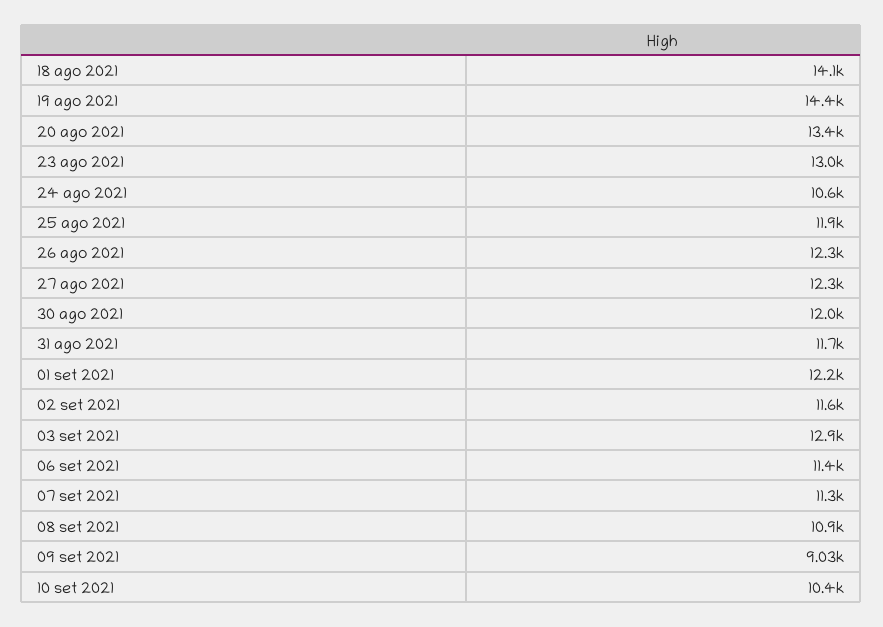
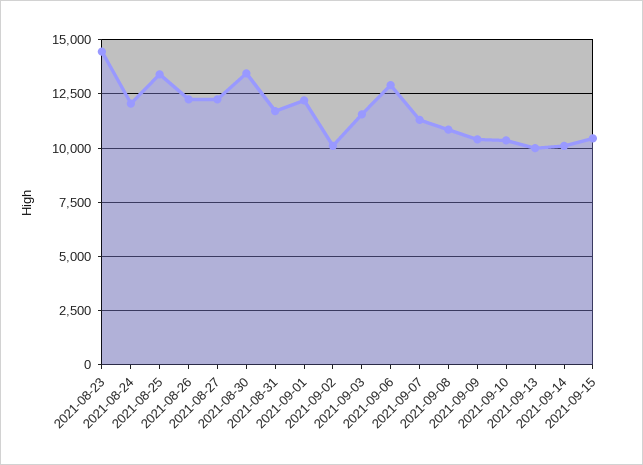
18 ago 2021: 14100 -> none
19 ago 2021: 14400 -> none
20 ago 2021: 13400 -> none
23 ago 2021: 13000 -> 14500
24 ago 2021: 10600 -> 12000
25 ago 2021: 11900 -> 13500
30 ago 2021: 12000 -> 13500
02 set 2021: 11600 -> 10000
03 set 2021: 12900 -> 11500
06 set 2021: 11400 -> 13000
09 set 2021: 9030 -> 10500
2021-09-13: none -> 10000
2021-09-14: none -> 10000
2021-09-15: none -> 10500

